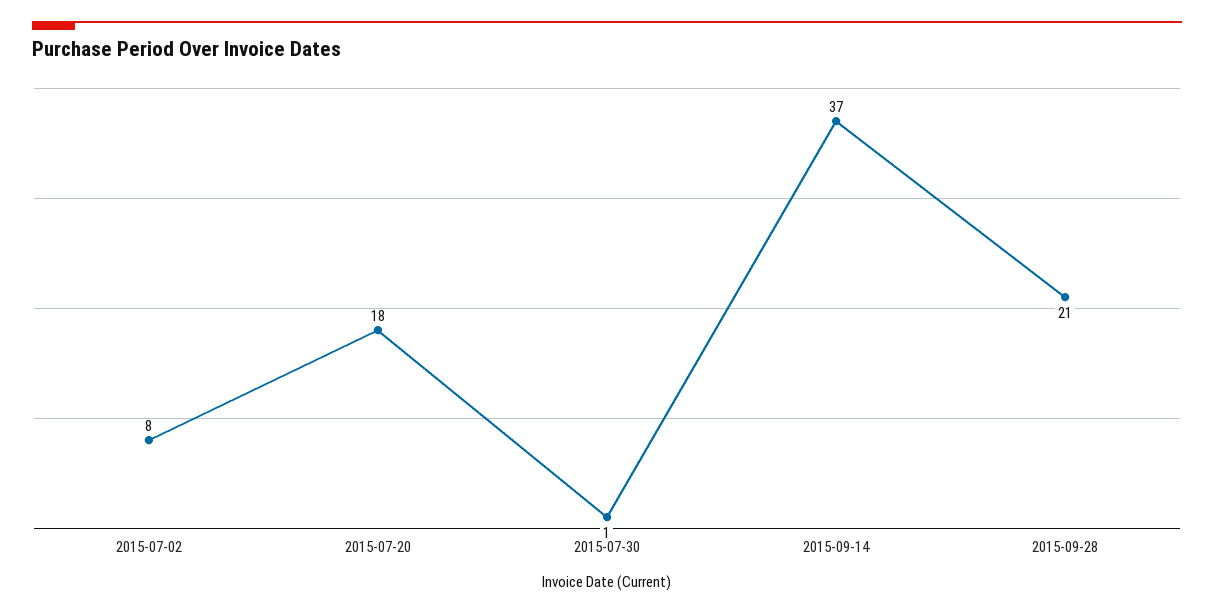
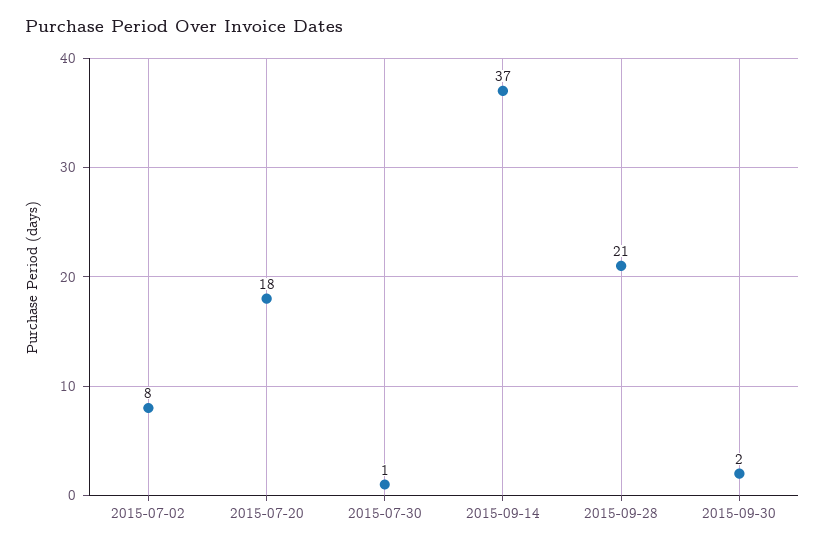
2015-09-30: none -> 2

